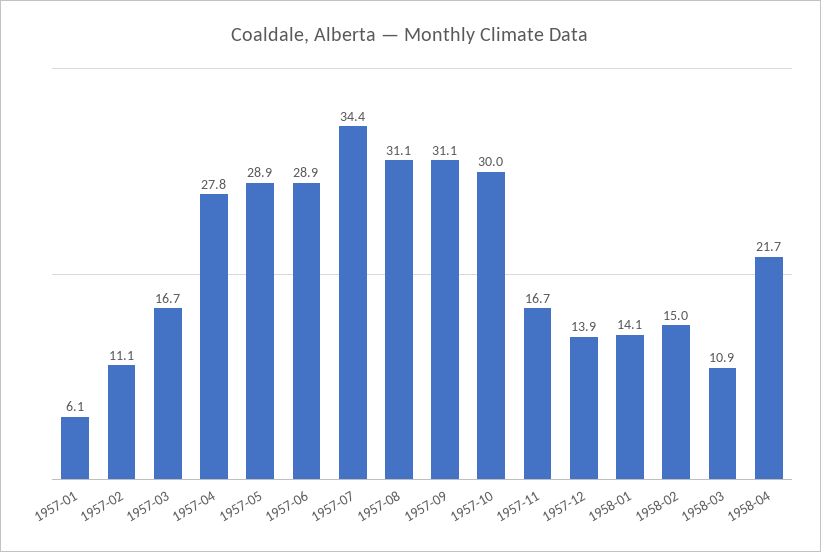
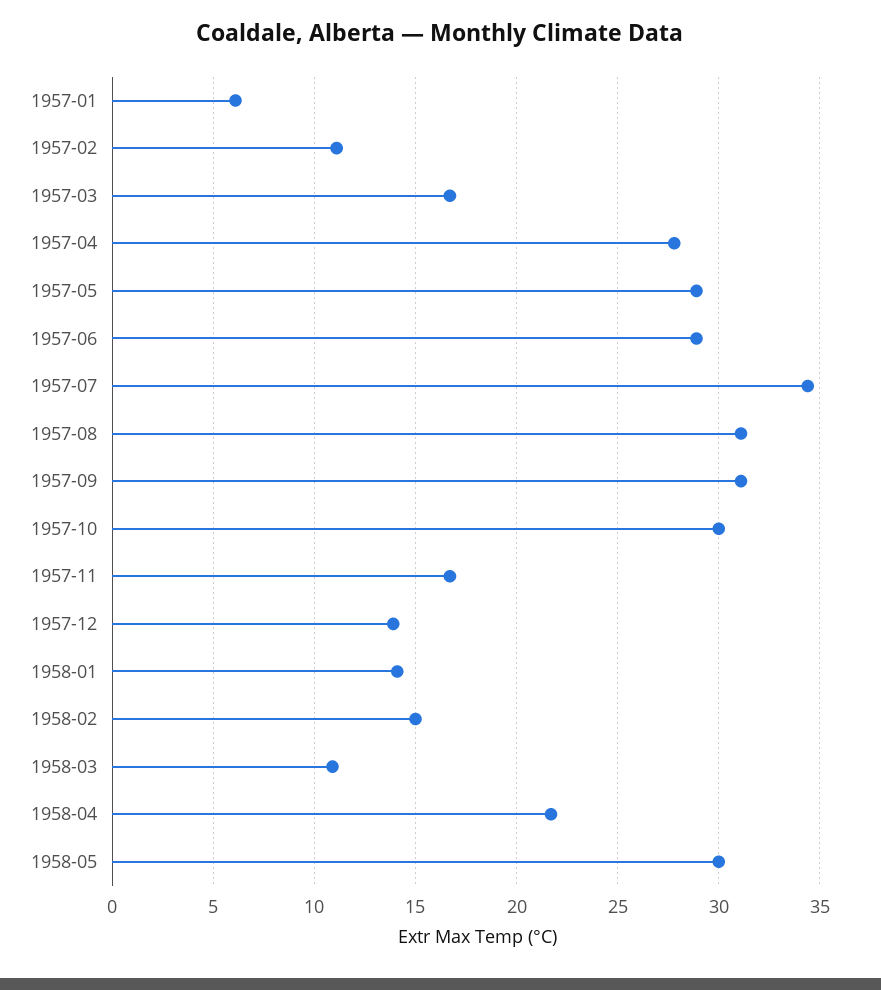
1958-05: none -> 30

